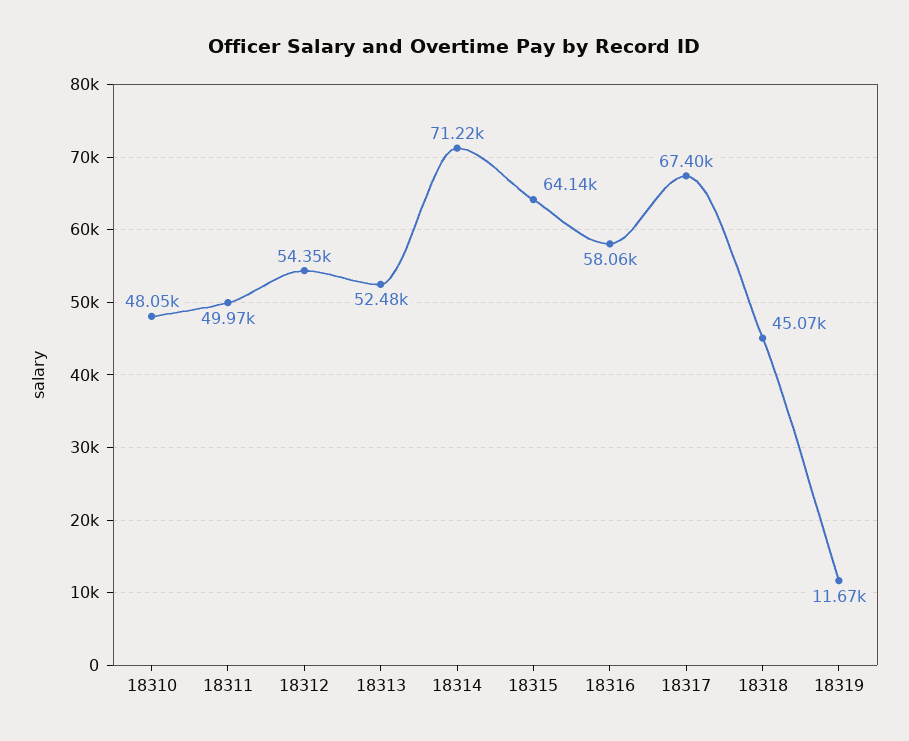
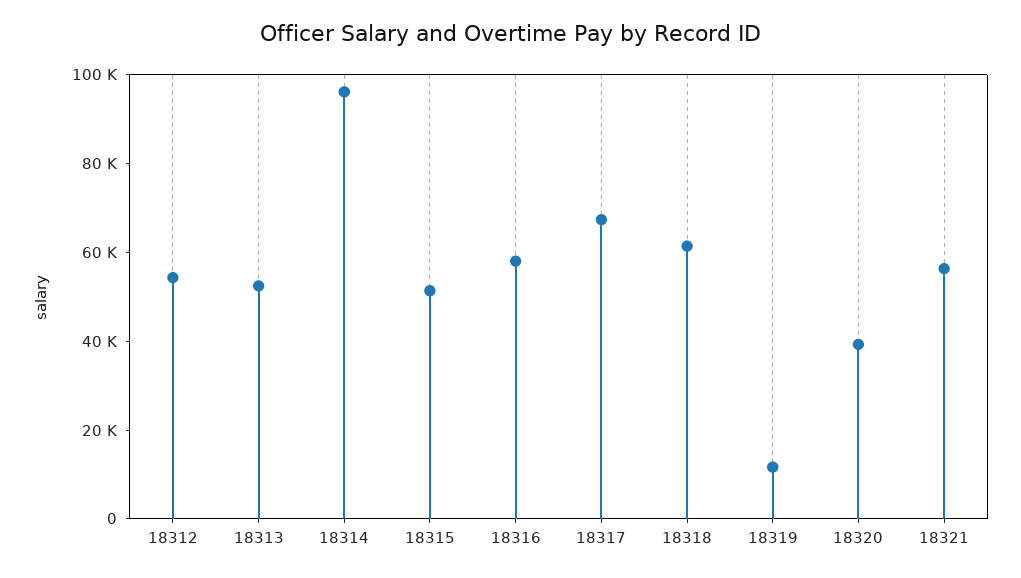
18310: 48050 -> none
18311: 49970 -> none
18314: 71220 -> 95000
18315: 64140 -> 50000
18318: 45070 -> 60000
18320: none -> 40000
18321: none -> 55000

